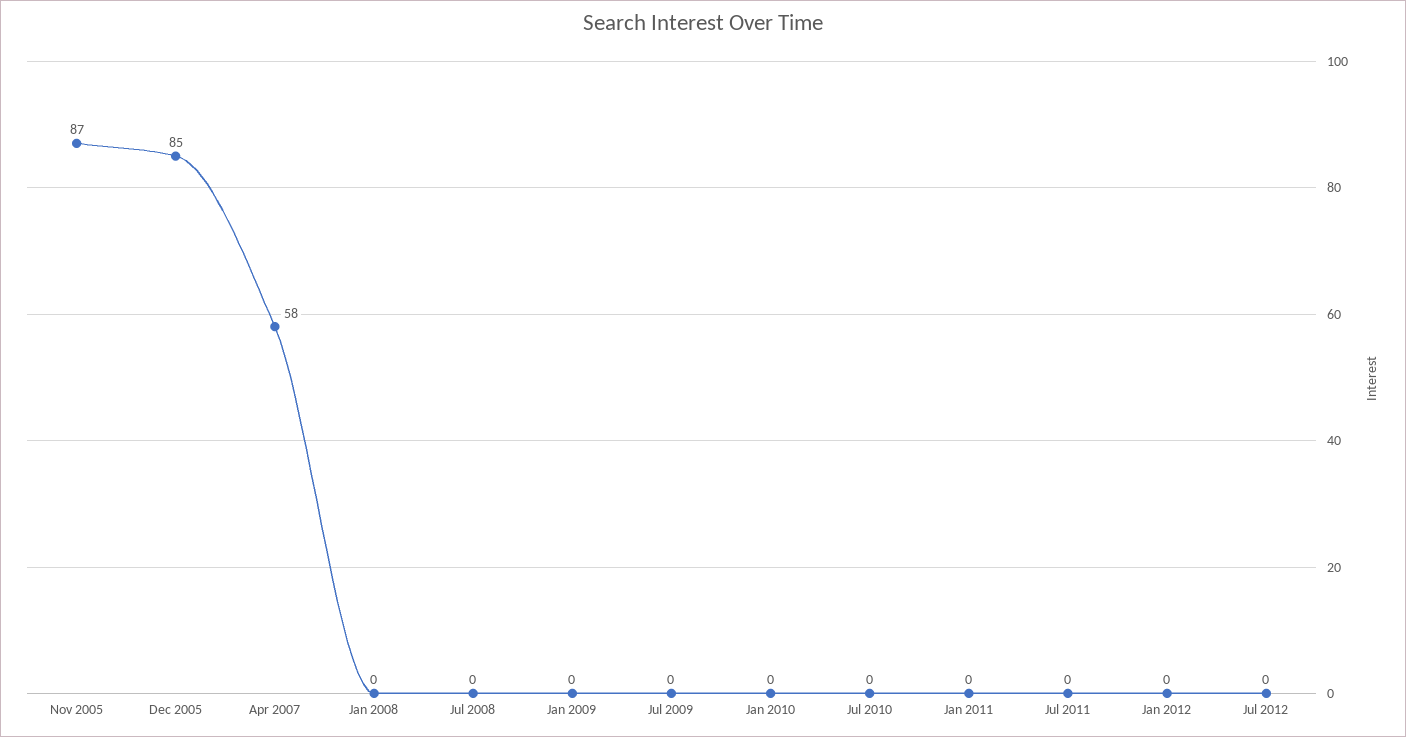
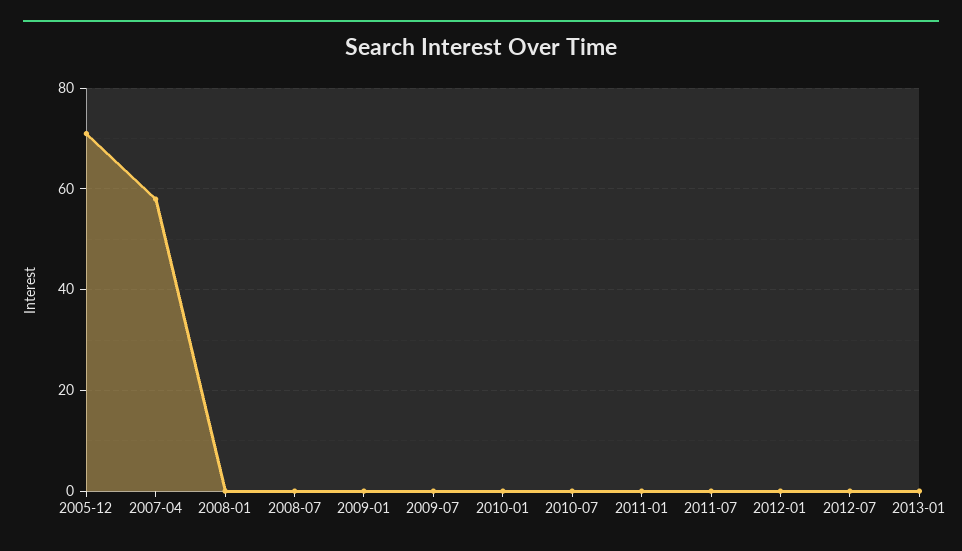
Nov 2005: 87 -> none
Dec 2005: 85 -> 70
2013-01: none -> 0

